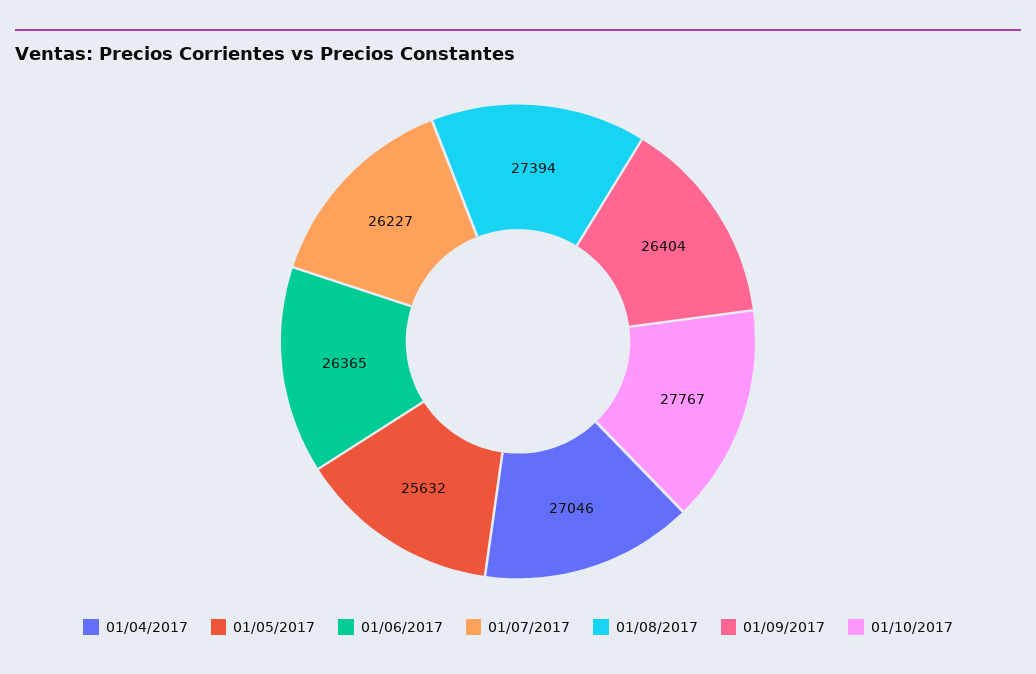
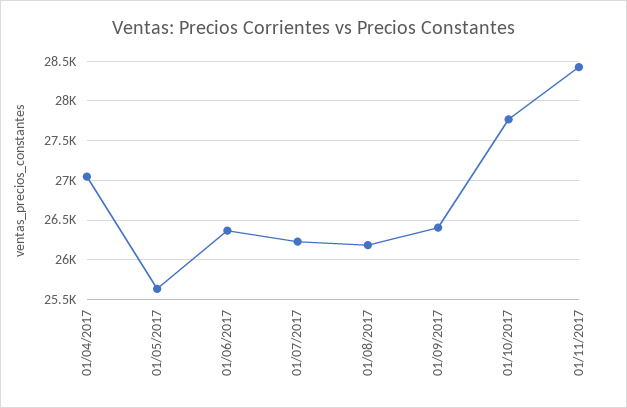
01/08/2017: 27394 -> 26200
01/11/2017: none -> 28400

